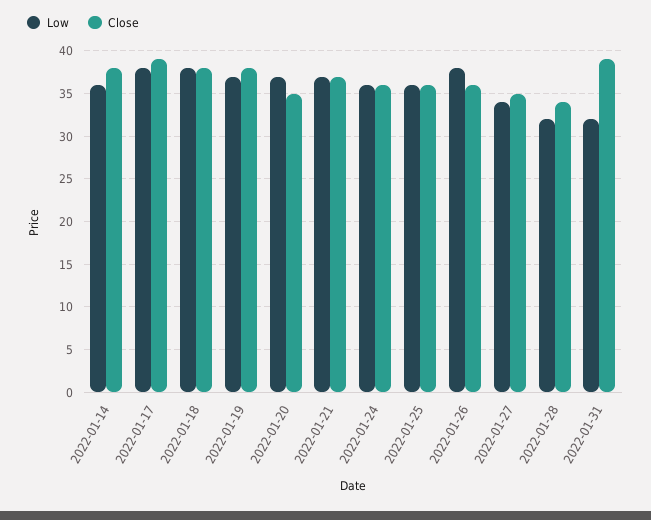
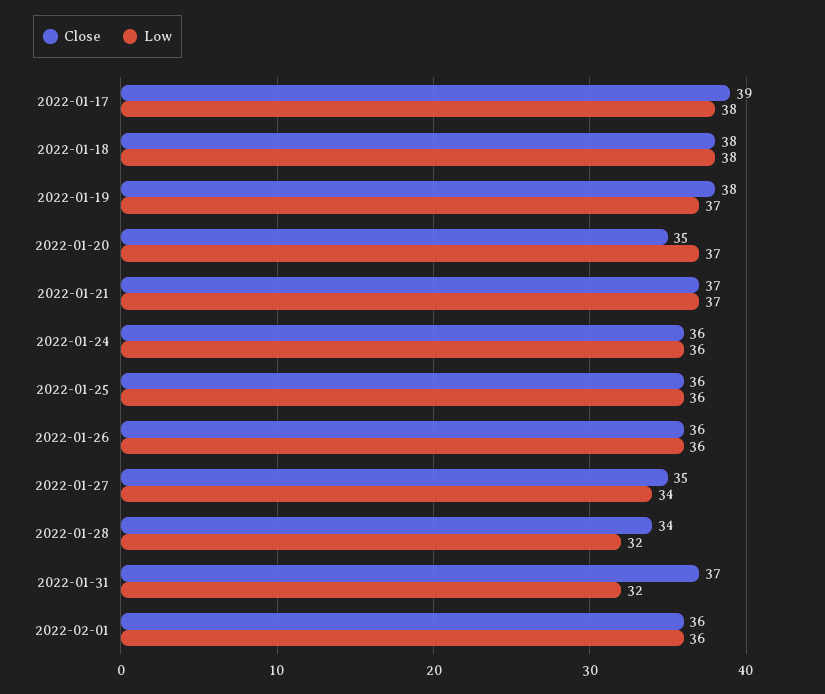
Low, 2022-01-14: 36 -> none
Close, 2022-01-14: 38 -> none
Low, 2022-01-26: 38 -> 36
Close, 2022-01-31: 39 -> 37
Close, 2022-02-01: none -> 36
Low, 2022-02-01: none -> 36

